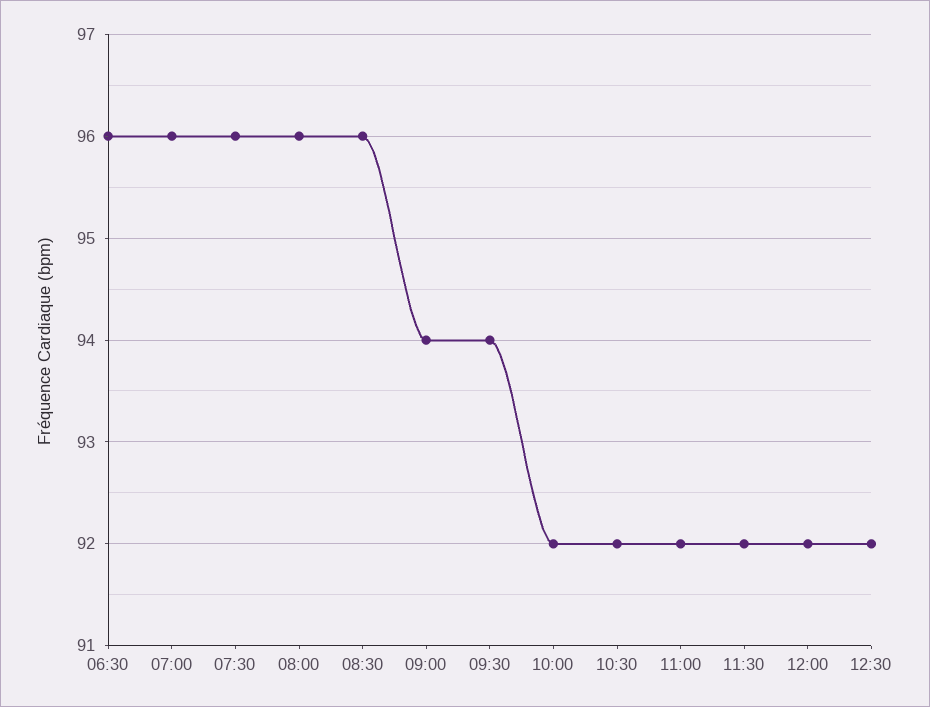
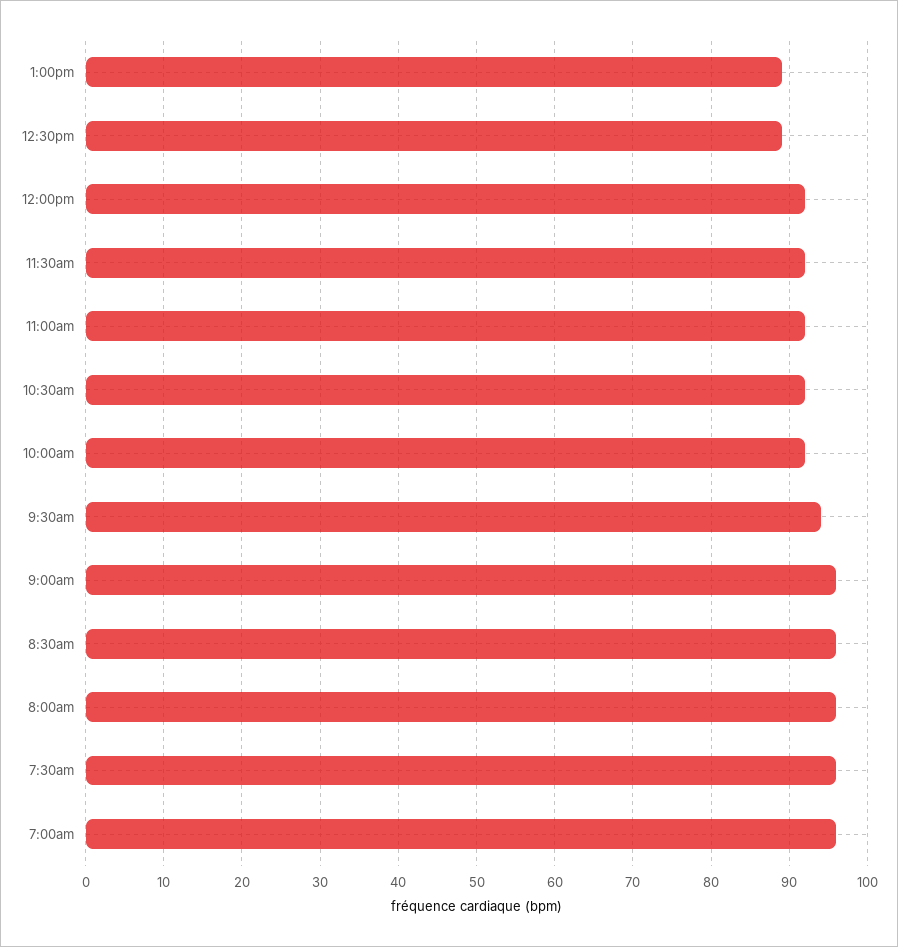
06:30: 96 -> none
09:00: 94 -> 96
12:30: 92 -> 89
1:00pm: none -> 89

